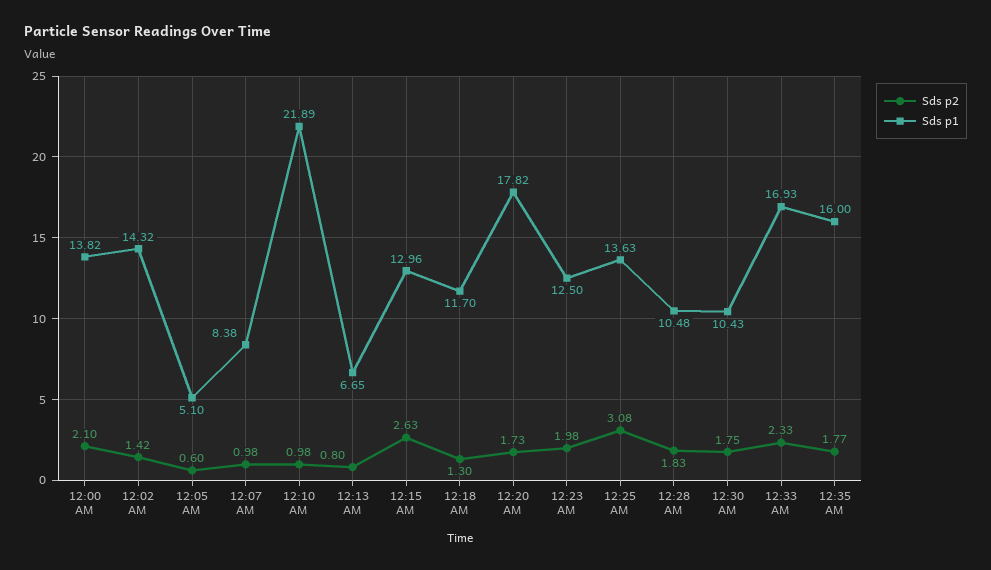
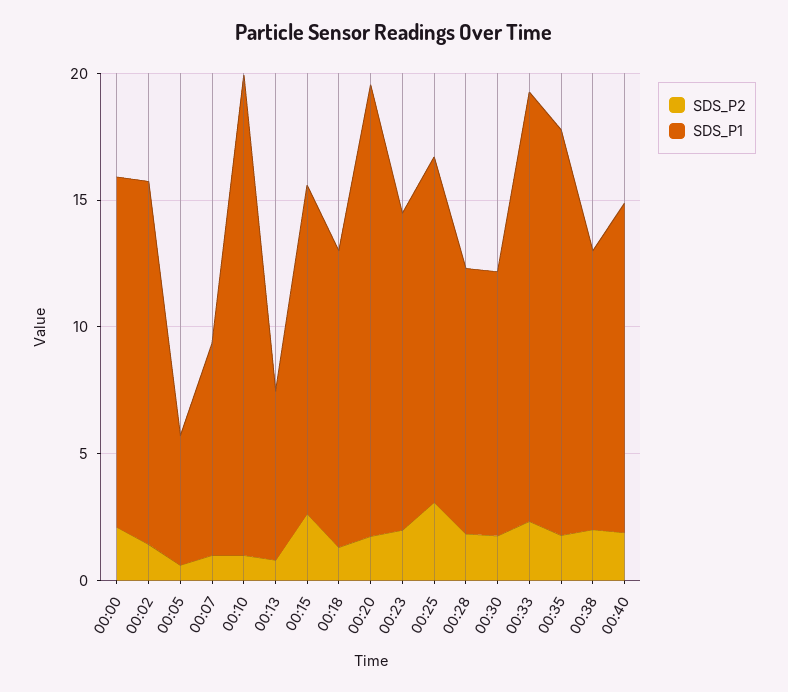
Sds p1, 12:10 AM: 21.89 -> 19
Sds p2, 00:38: none -> 2
Sds p1, 00:38: none -> 11
Sds p2, 00:40: none -> 2
Sds p1, 00:40: none -> 13

